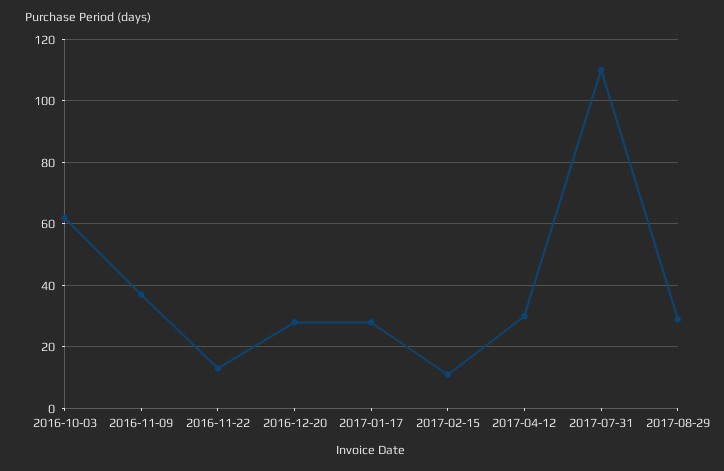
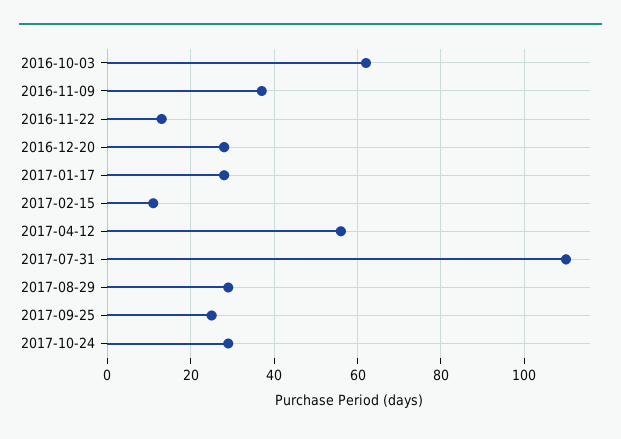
2017-04-12: 30 -> 55
2017-09-25: none -> 25
2017-10-24: none -> 30

